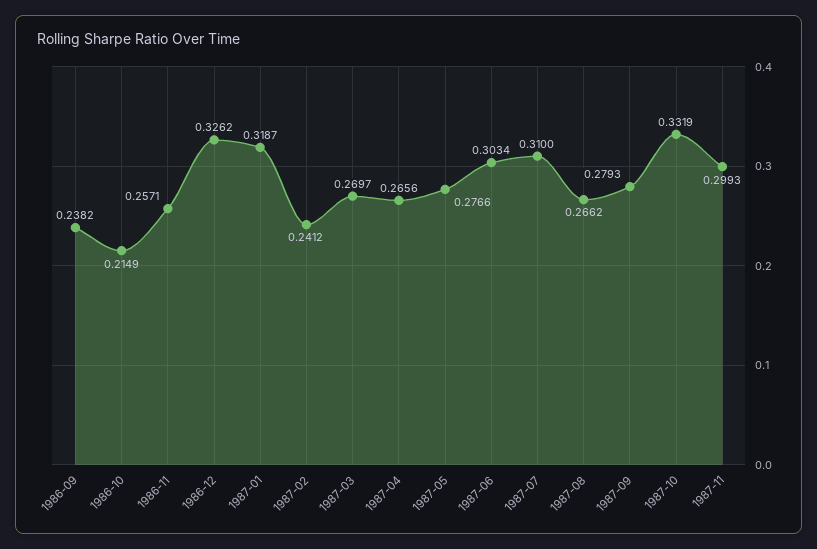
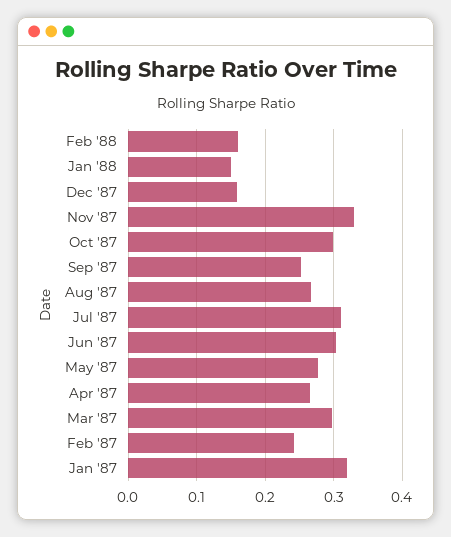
1986-09: 0.2382 -> none
1986-10: 0.2149 -> none
1986-11: 0.2571 -> none
1986-12: 0.3262 -> none
1987-03: 0.2697 -> 0.3
1987-09: 0.2793 -> 0.25
1987-10: 0.3319 -> 0.3
1987-11: 0.2993 -> 0.33
Feb '88: none -> 0.16
Jan '88: none -> 0.15
Dec '87: none -> 0.16

